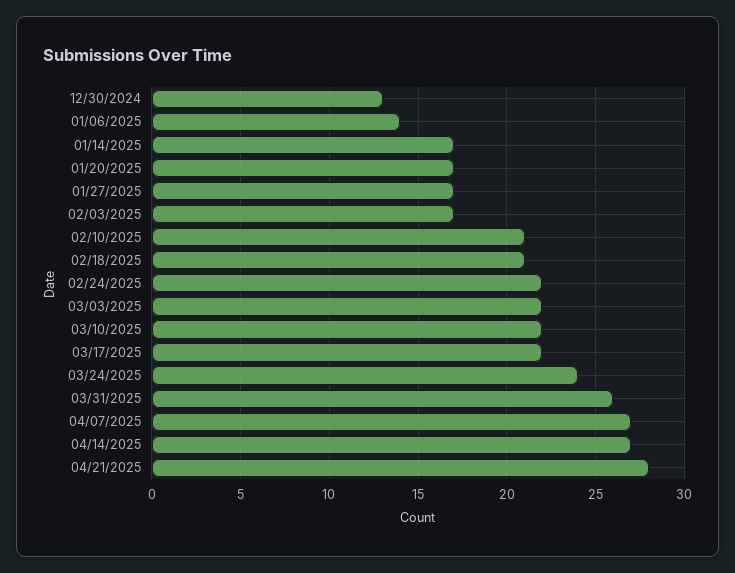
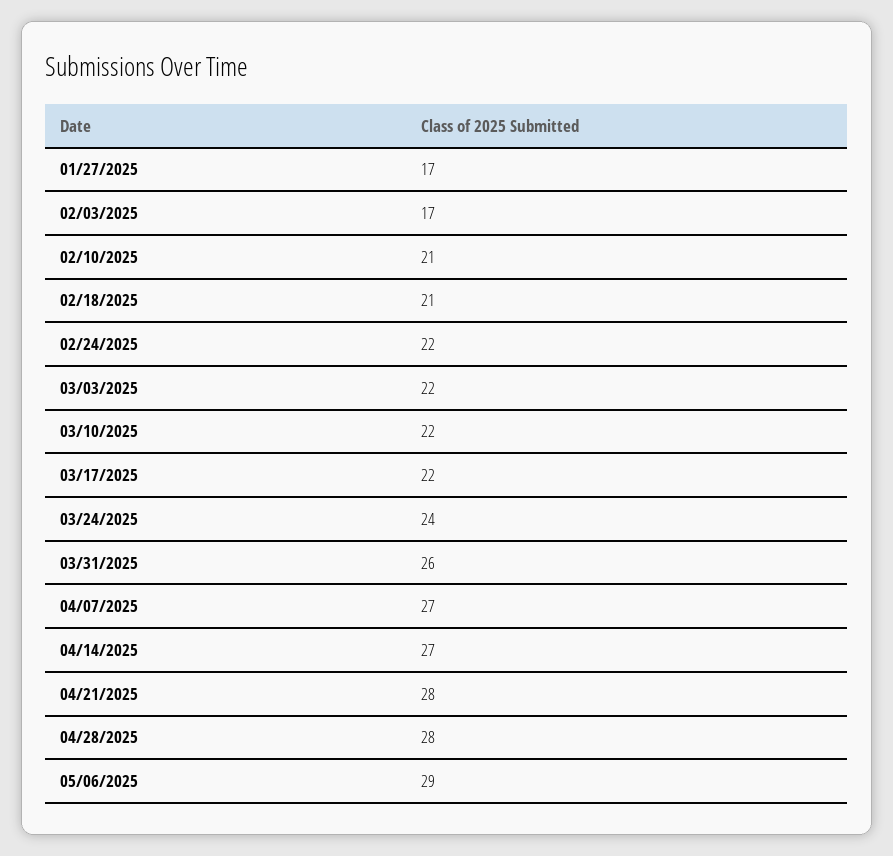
12/30/2024: 13 -> none
01/06/2025: 14 -> none
01/14/2025: 17 -> none
01/20/2025: 17 -> none
04/28/2025: none -> 28
05/06/2025: none -> 29

